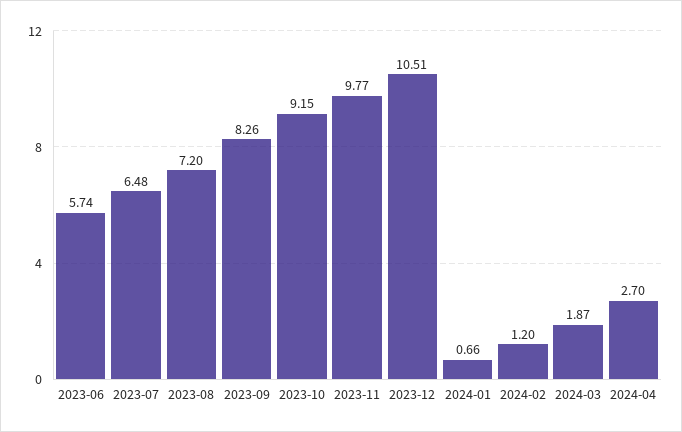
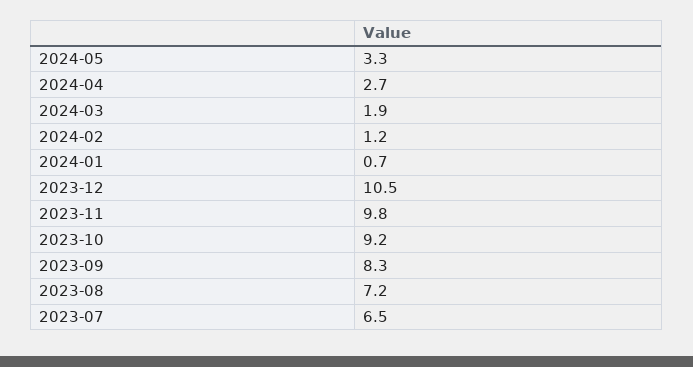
2023-06: 5.74 -> none
2024-05: none -> 3.3

